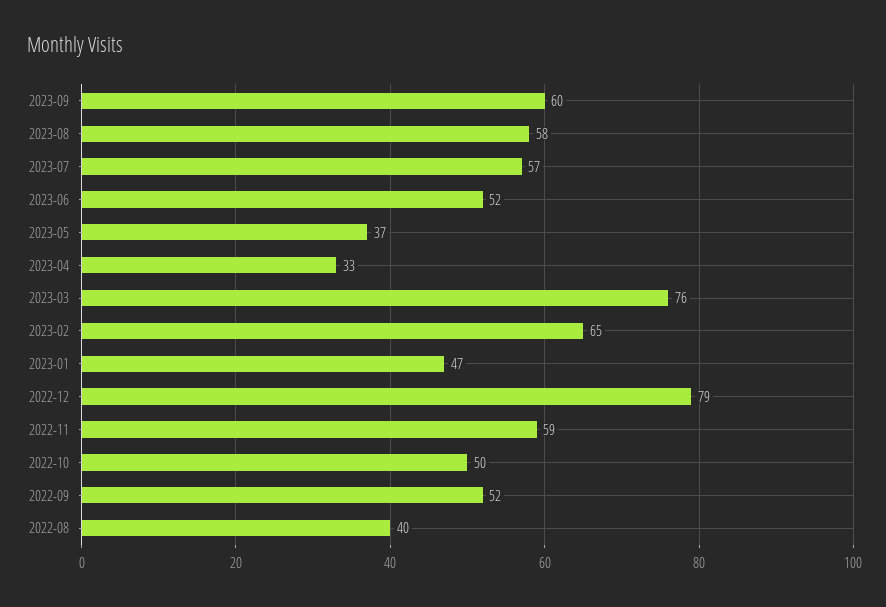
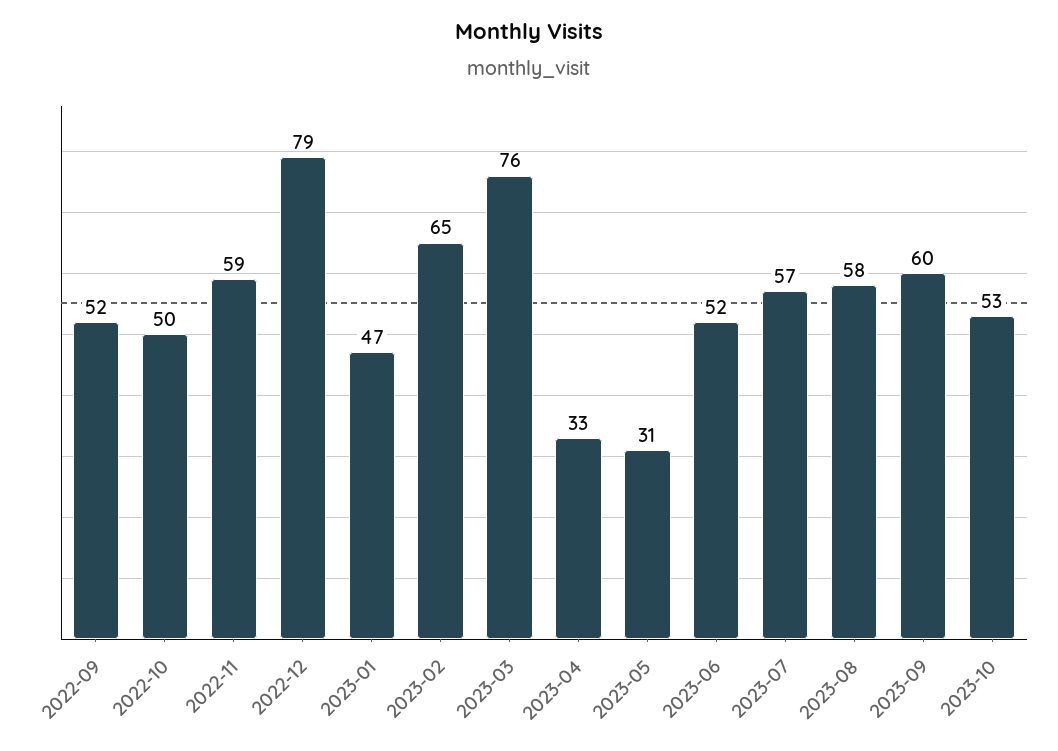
2023-05: 37 -> 31
2022-08: 40 -> none
2023-10: none -> 53

